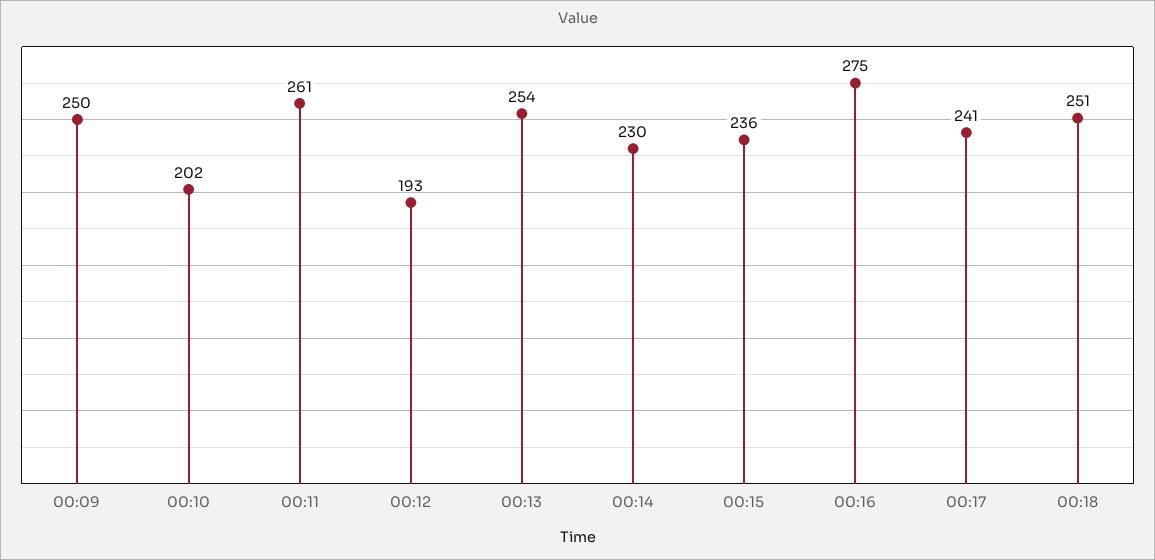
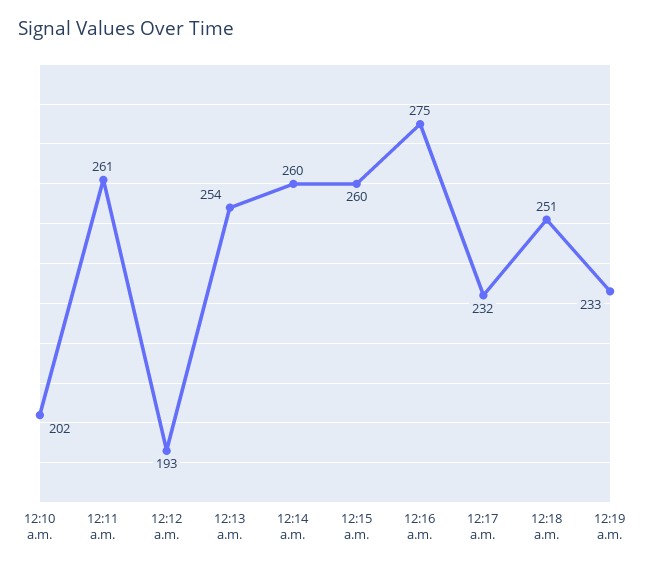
00:09: 250 -> none
00:14: 230 -> 260
00:15: 236 -> 260
00:17: 241 -> 232
12:19 a.m.: none -> 233

